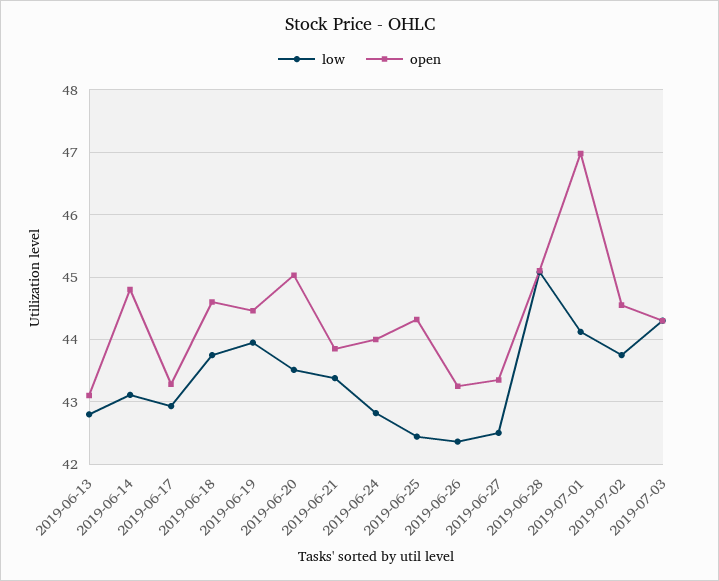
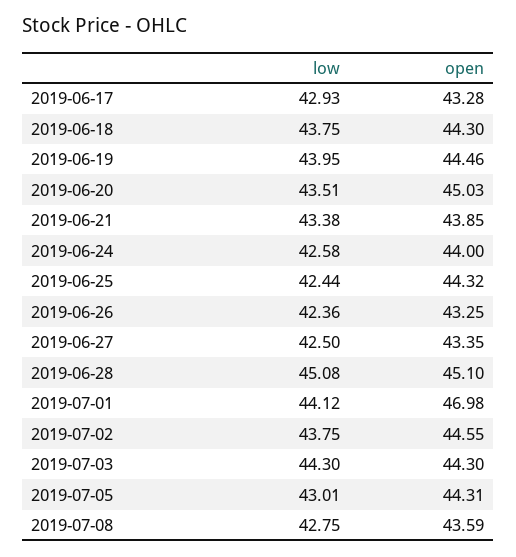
low, 2019-06-13: 42.8 -> none
open, 2019-06-13: 43.1 -> none
low, 2019-06-14: 43.1 -> none
open, 2019-06-14: 44.8 -> none
open, 2019-06-18: 44.6 -> 44.3
low, 2019-06-24: 42.8 -> 42.58
low, 2019-07-05: none -> 43.01
open, 2019-07-05: none -> 44.31
low, 2019-07-08: none -> 42.75
open, 2019-07-08: none -> 43.59

